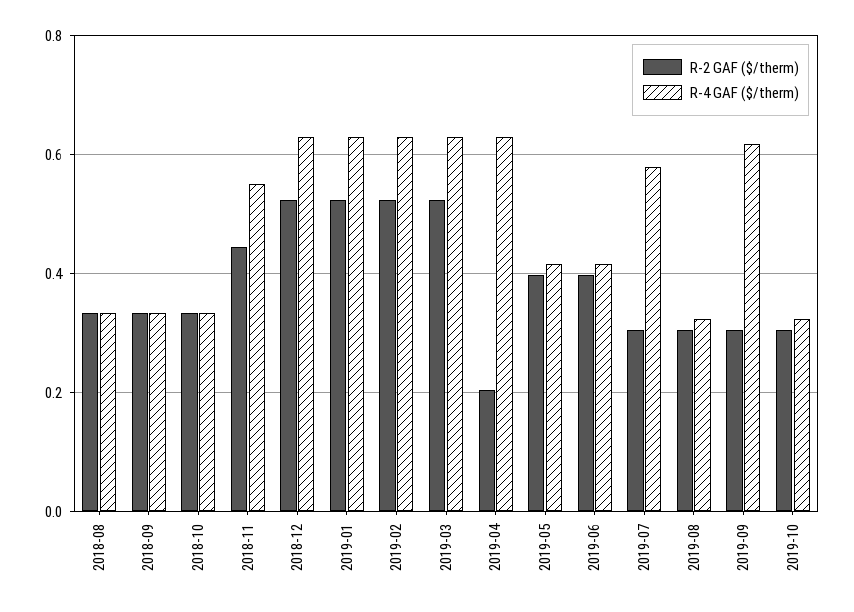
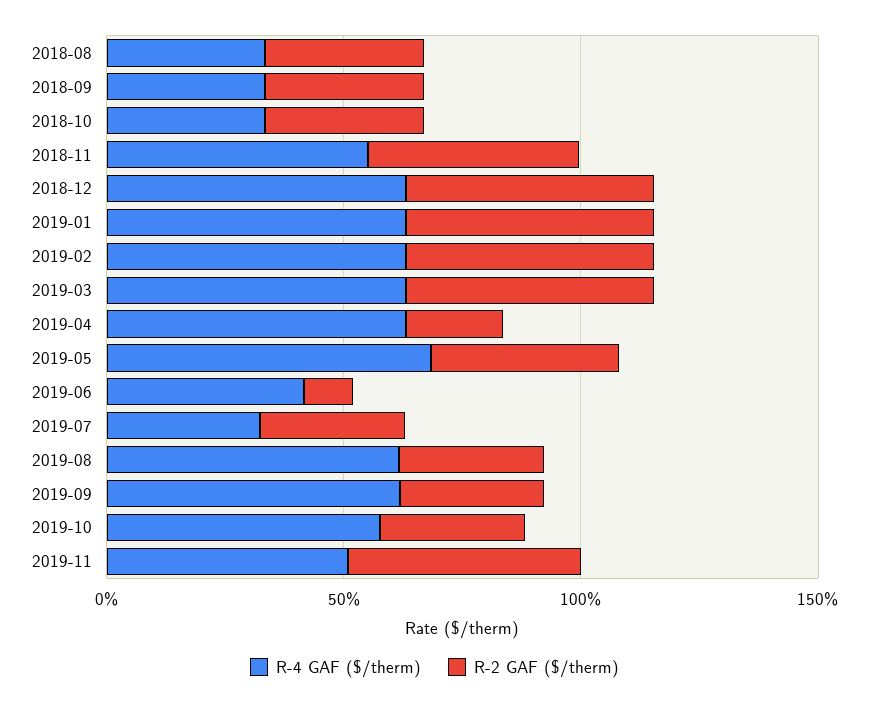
R-4 GAF ($/therm), 2019-05: 0.42 -> 0.7
R-2 GAF ($/therm), 2019-06: 0.4 -> 0.1
R-4 GAF ($/therm), 2019-07: 0.58 -> 0.3
R-4 GAF ($/therm), 2019-08: 0.32 -> 0.6
R-4 GAF ($/therm), 2019-10: 0.32 -> 0.6
R-4 GAF ($/therm), 2019-11: none -> 0.5
R-2 GAF ($/therm), 2019-11: none -> 0.5

